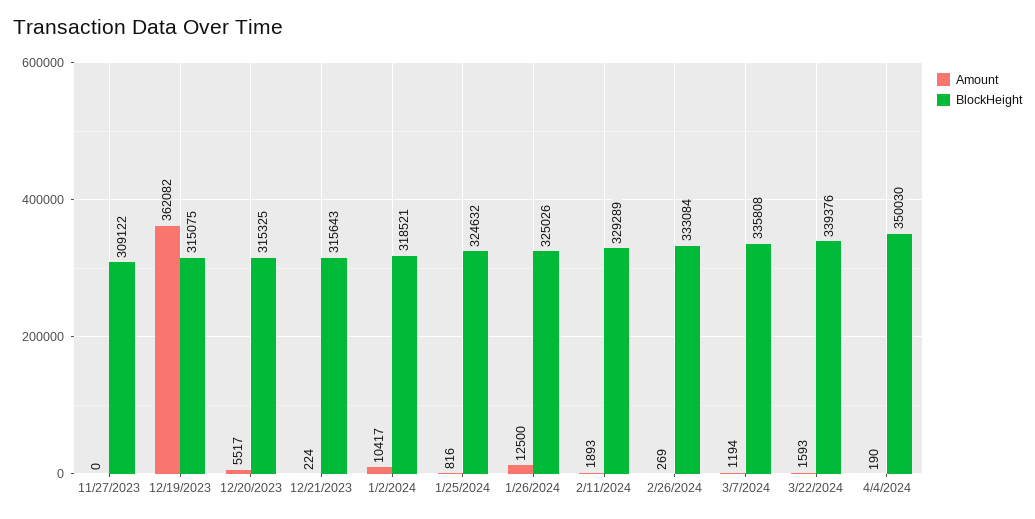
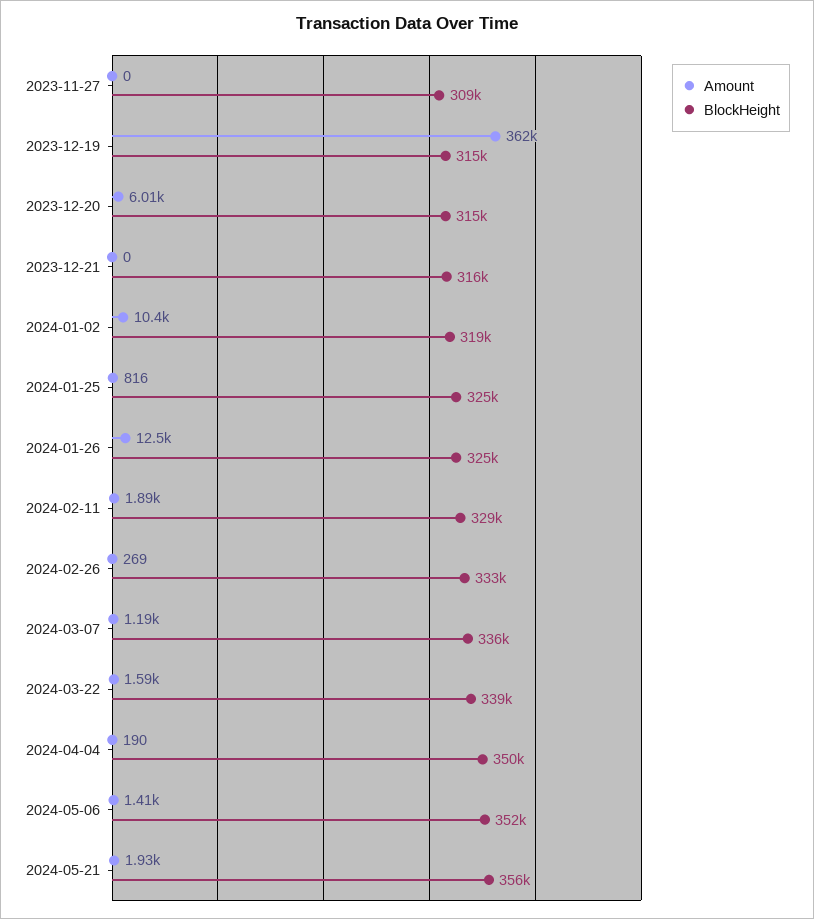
Amount, 12/20/2023: 5517 -> 6010
Amount, 12/21/2023: 224 -> 0
Amount, 2024-05-06: none -> 1410
BlockHeight, 2024-05-06: none -> 352000
Amount, 2024-05-21: none -> 1930
BlockHeight, 2024-05-21: none -> 356000

